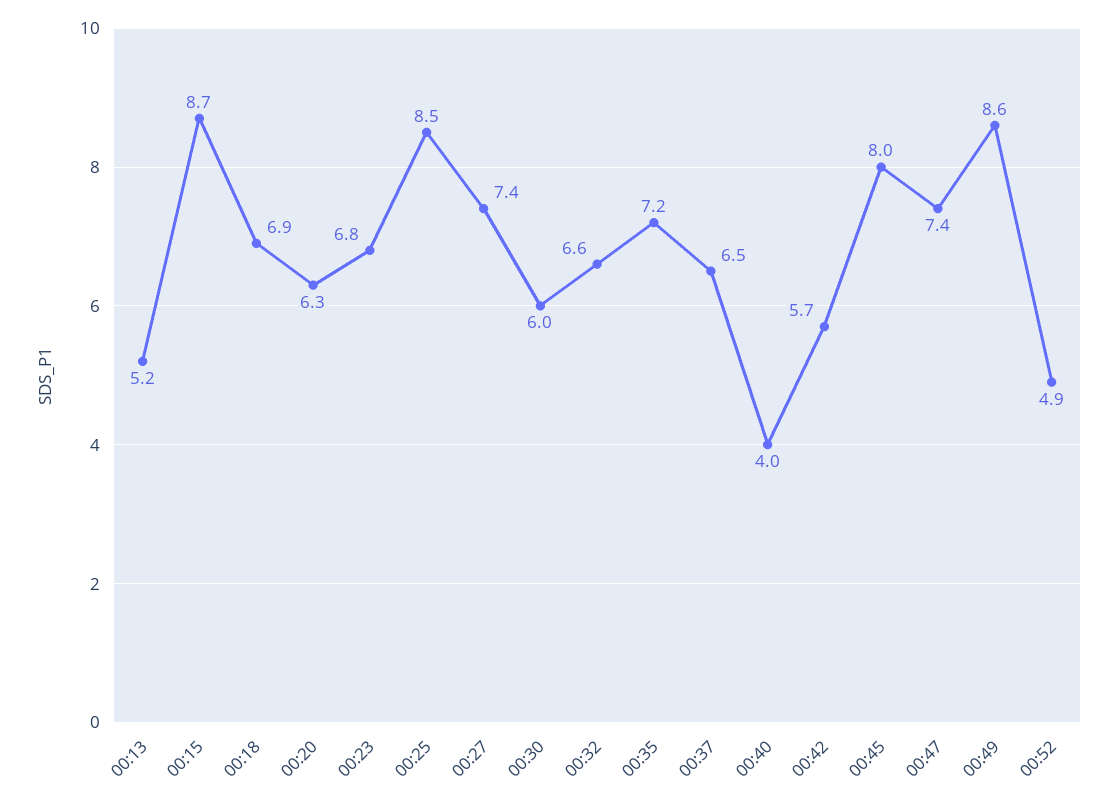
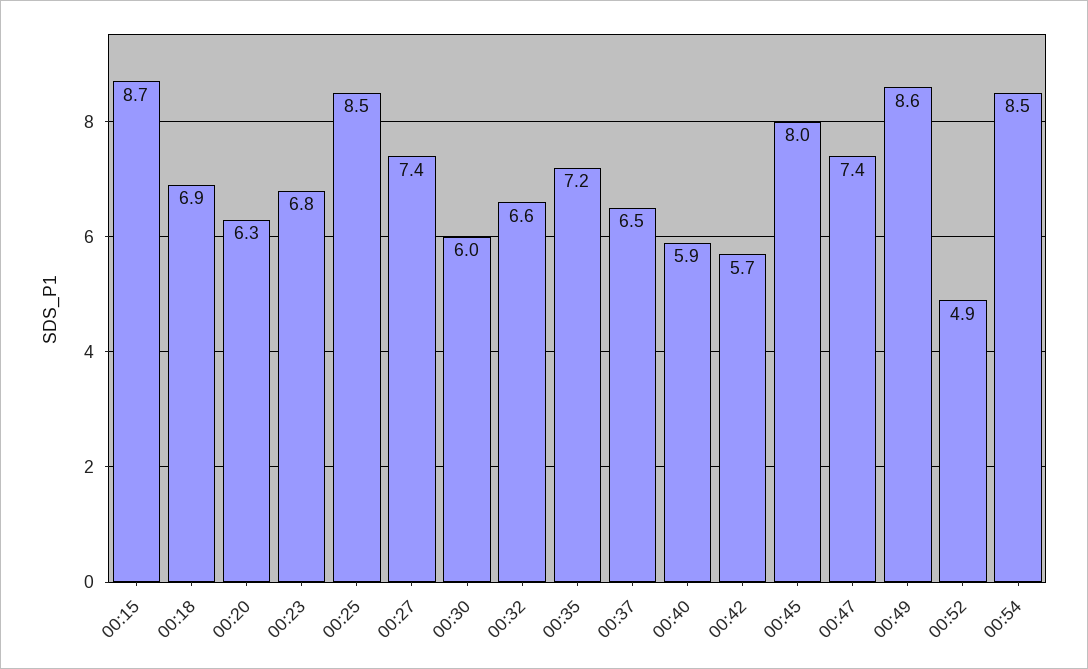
00:13: 5.2 -> none
00:40: 4 -> 5.9
00:54: none -> 8.5

